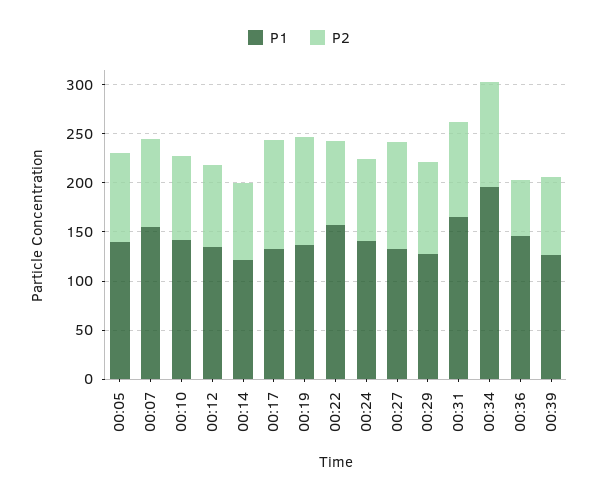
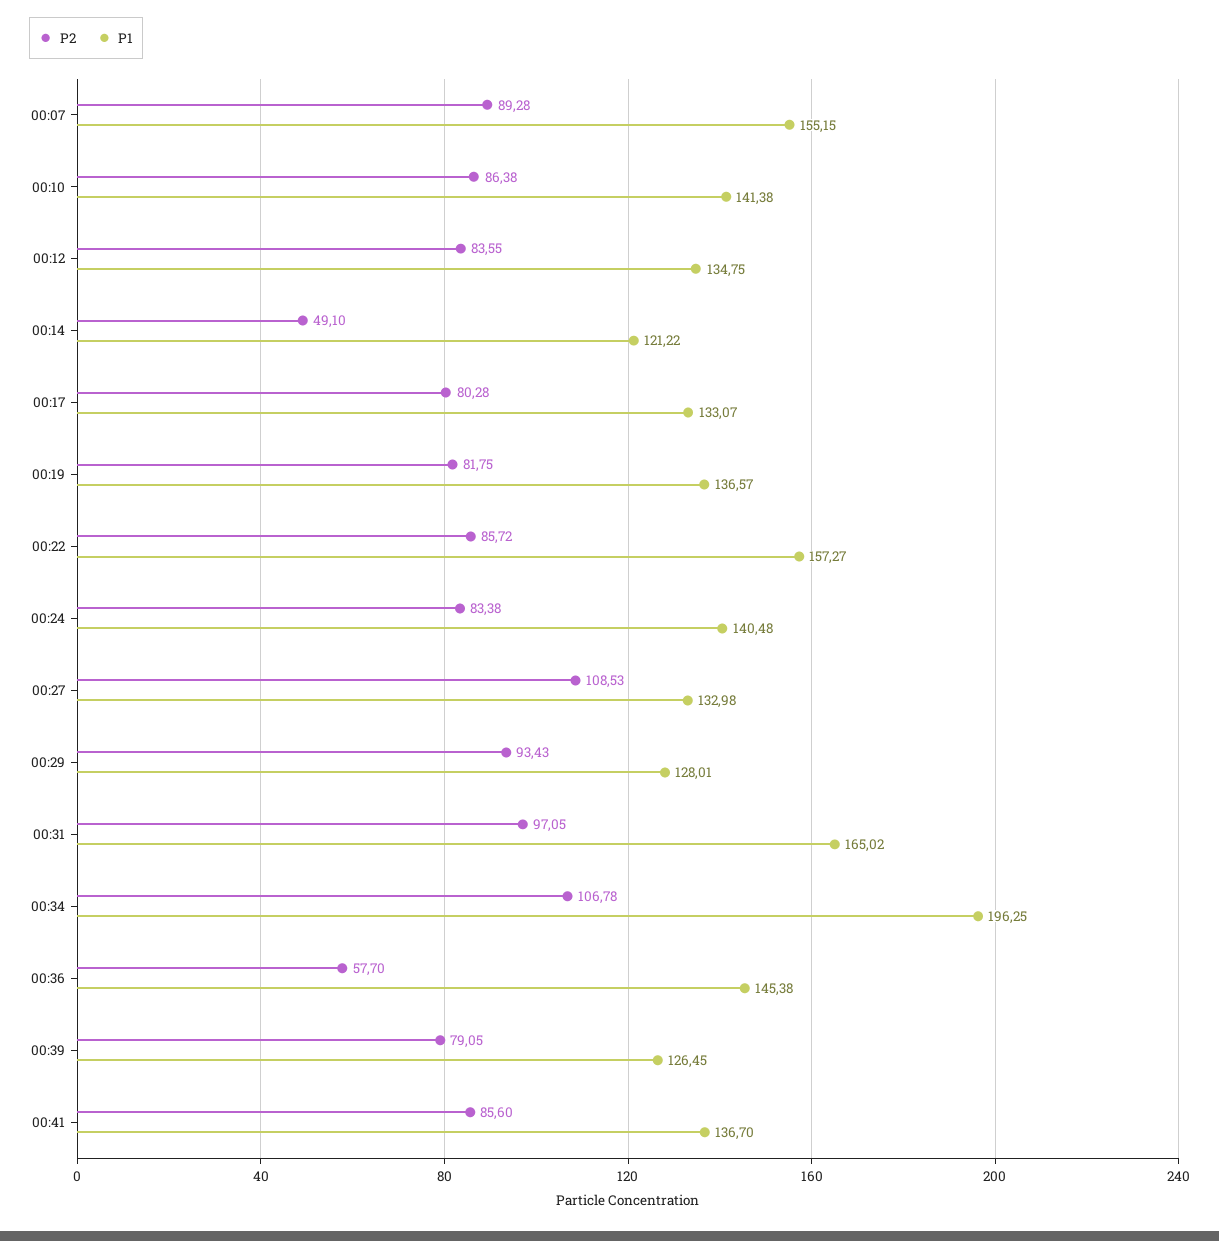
P1, 00:05: 140 -> none
P2, 00:05: 90 -> none
P2, 00:14: 80 -> 49.1
P2, 00:17: 110 -> 80.28
P2, 00:19: 110 -> 81.75
P2, 00:41: none -> 85.6
P1, 00:41: none -> 136.7

